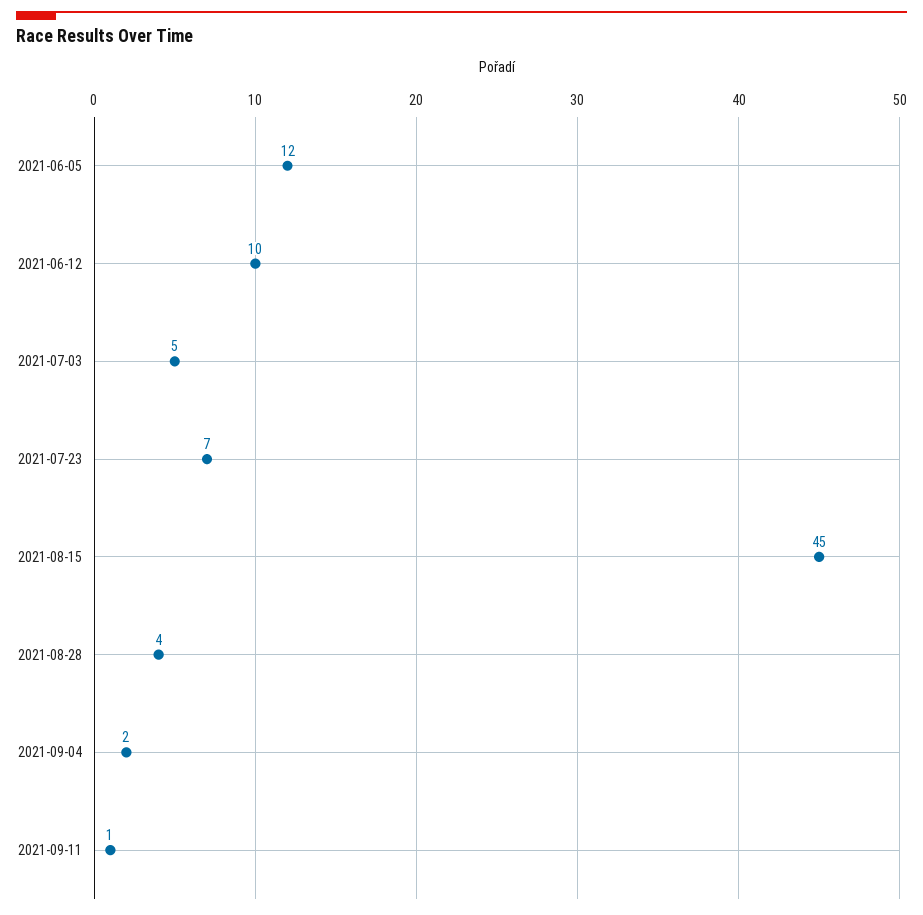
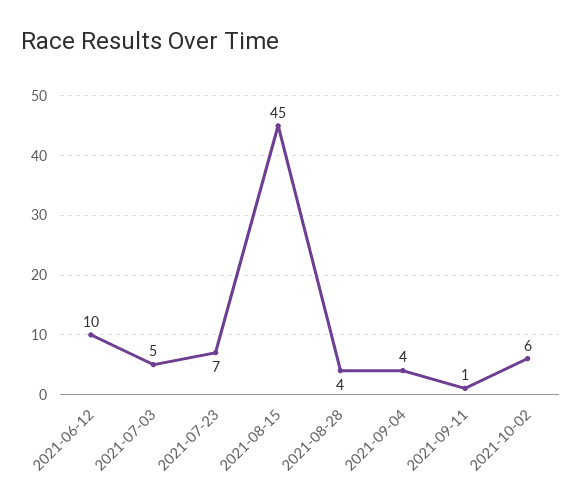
2021-06-05: 12 -> none
2021-09-04: 2 -> 4
2021-10-02: none -> 6

